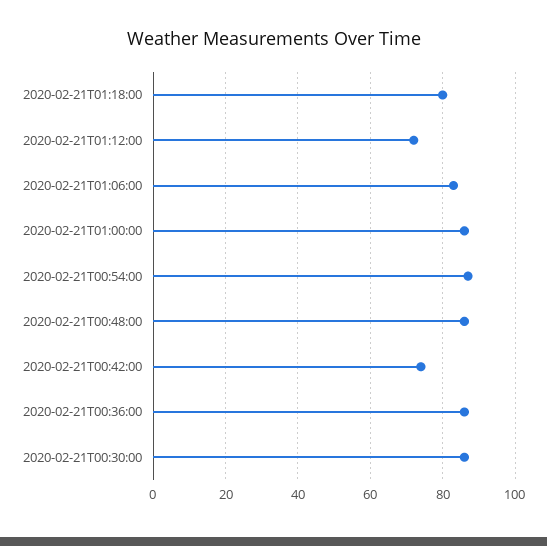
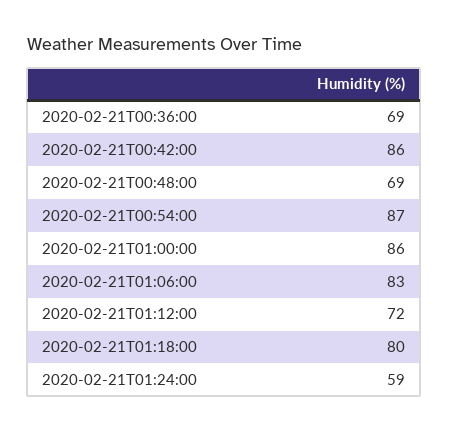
2020-02-21T00:48:00: 85 -> 69
2020-02-21T00:42:00: 75 -> 86
2020-02-21T00:36:00: 85 -> 69
2020-02-21T00:30:00: 85 -> none
2020-02-21T01:24:00: none -> 59

